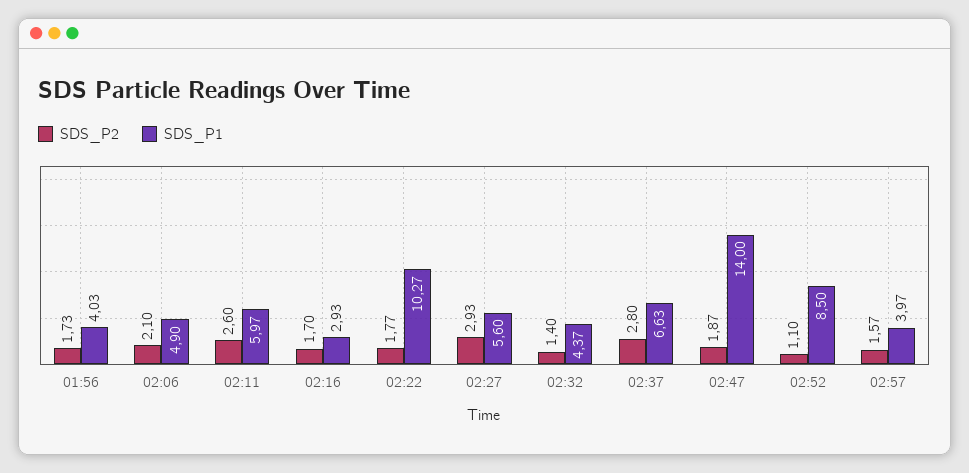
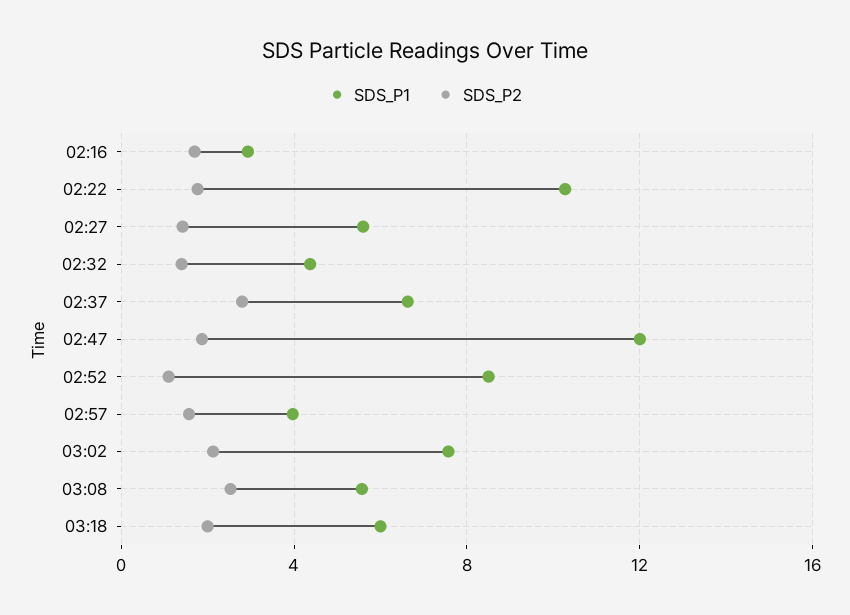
SDS_P2, 01:56: 1.73 -> none
SDS_P1, 01:56: 4.03 -> none
SDS_P2, 02:06: 2.1 -> none
SDS_P1, 02:06: 4.9 -> none
SDS_P2, 02:11: 2.6 -> none
SDS_P1, 02:11: 5.97 -> none
SDS_P2, 02:27: 2.93 -> 1.5
SDS_P1, 02:47: 14 -> 12
SDS_P1, 03:02: none -> 7.5
SDS_P2, 03:02: none -> 2
SDS_P1, 03:08: none -> 5.5
SDS_P2, 03:08: none -> 2.5
SDS_P1, 03:18: none -> 6
SDS_P2, 03:18: none -> 2

